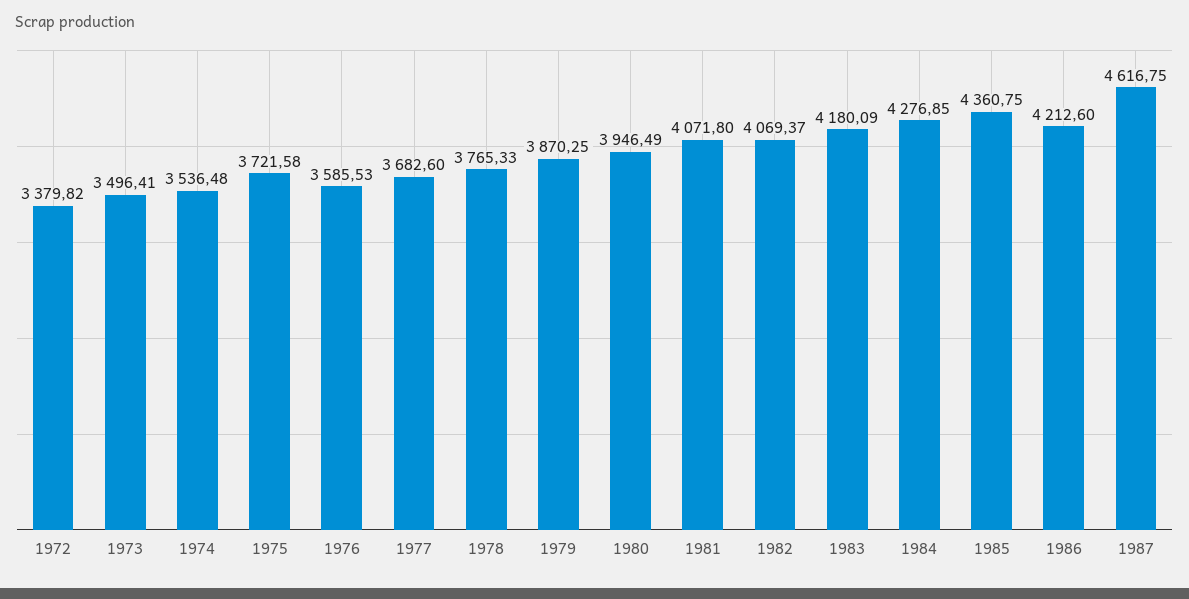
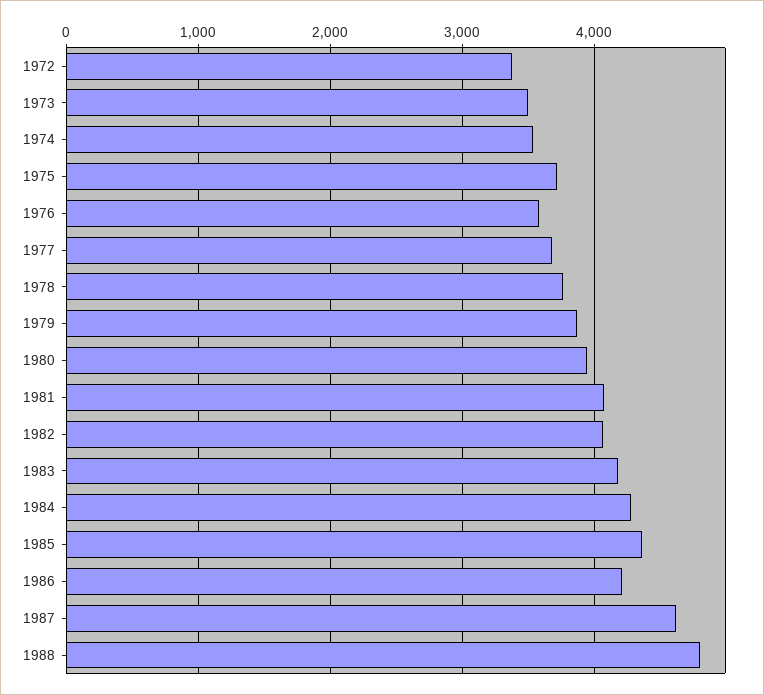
1988: none -> 4800

